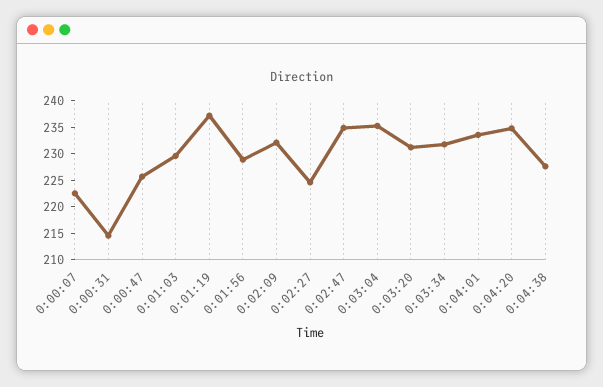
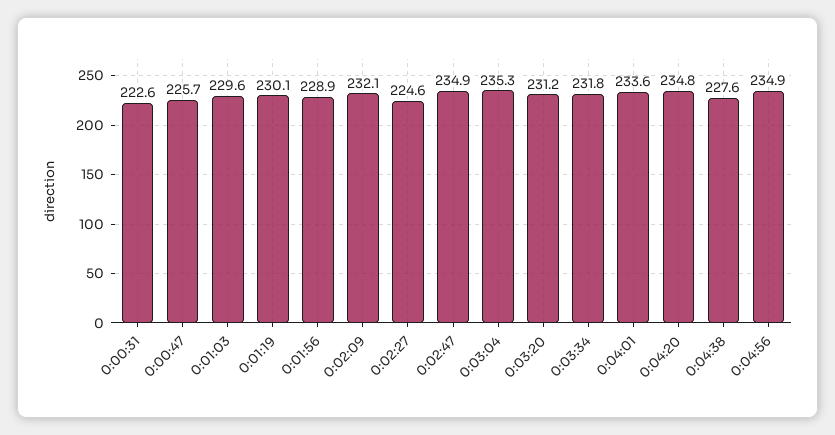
0:00:07: 222.5 -> none
0:00:31: 215 -> 222.6
0:01:19: 237.5 -> 230.1
0:04:56: none -> 234.9

